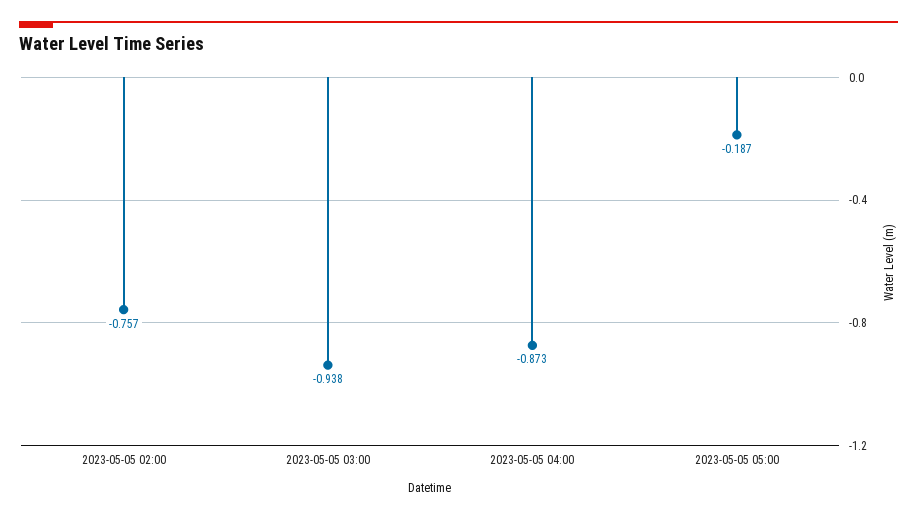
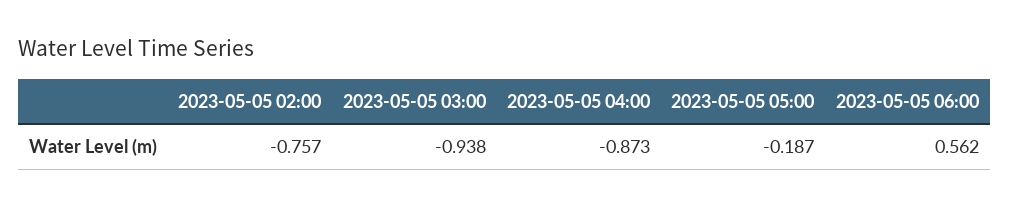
2023-05-05 06:00: none -> 0.562

